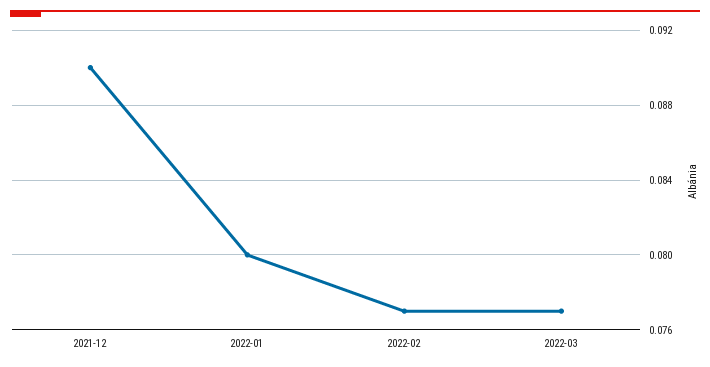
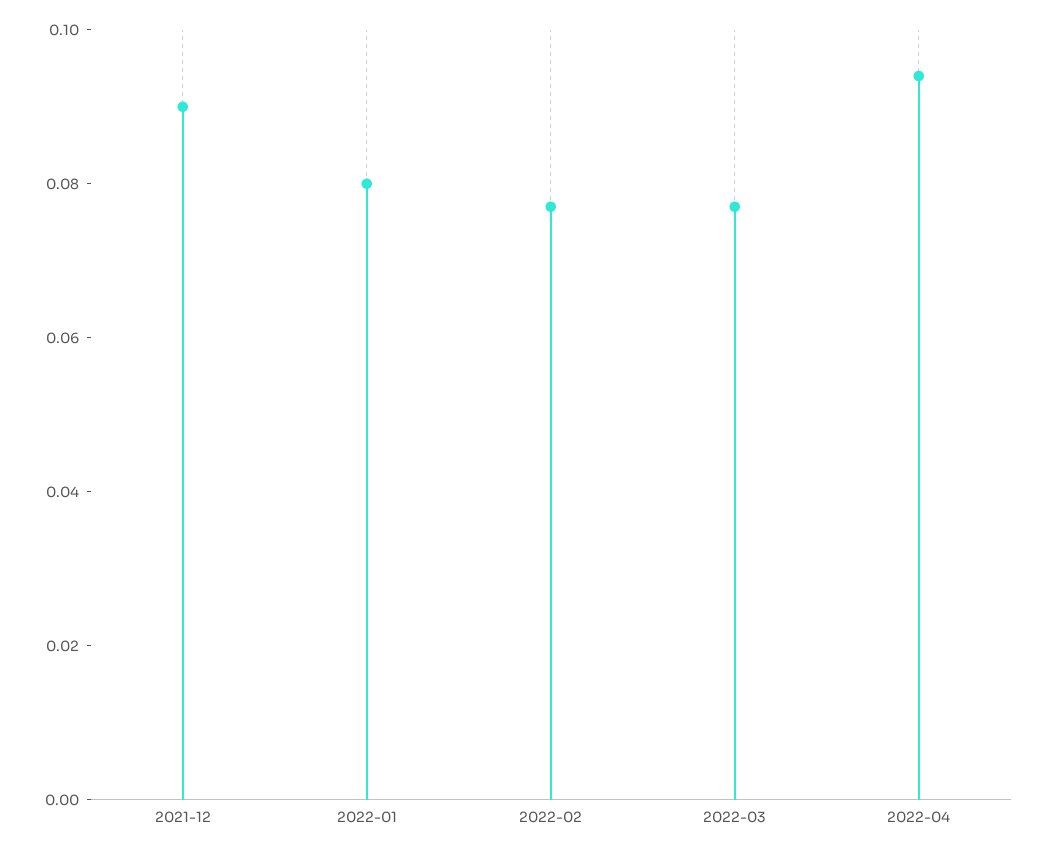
2022-04: none -> 0.095

